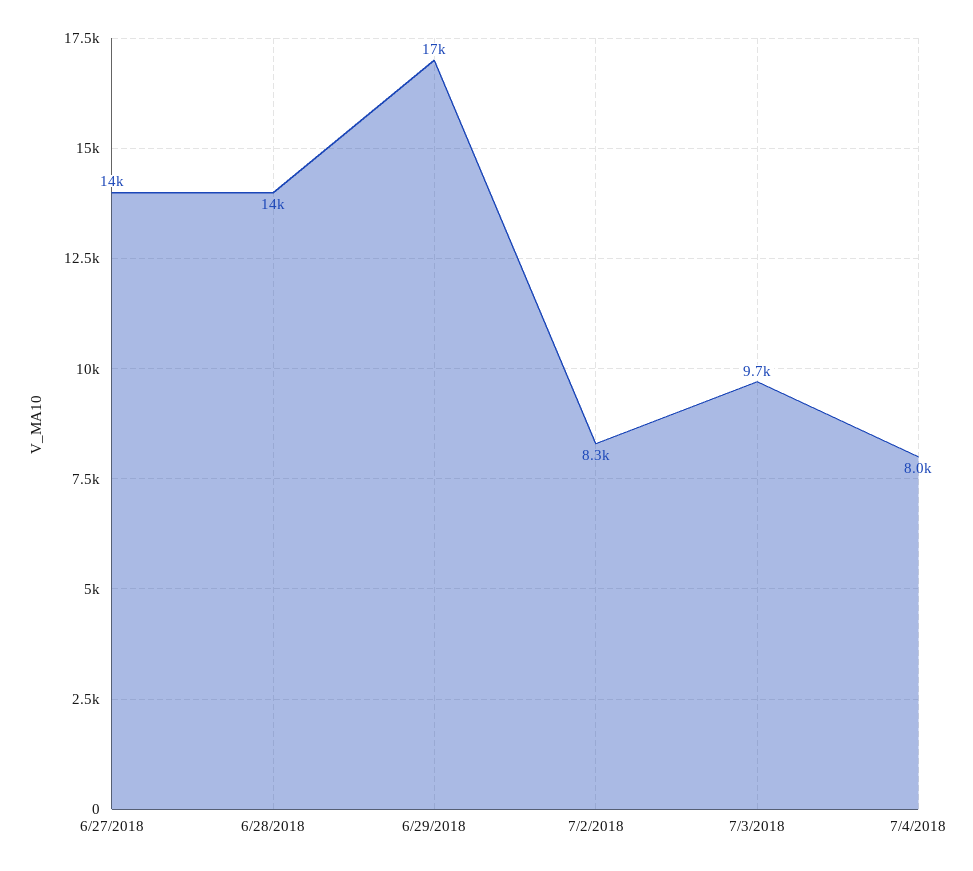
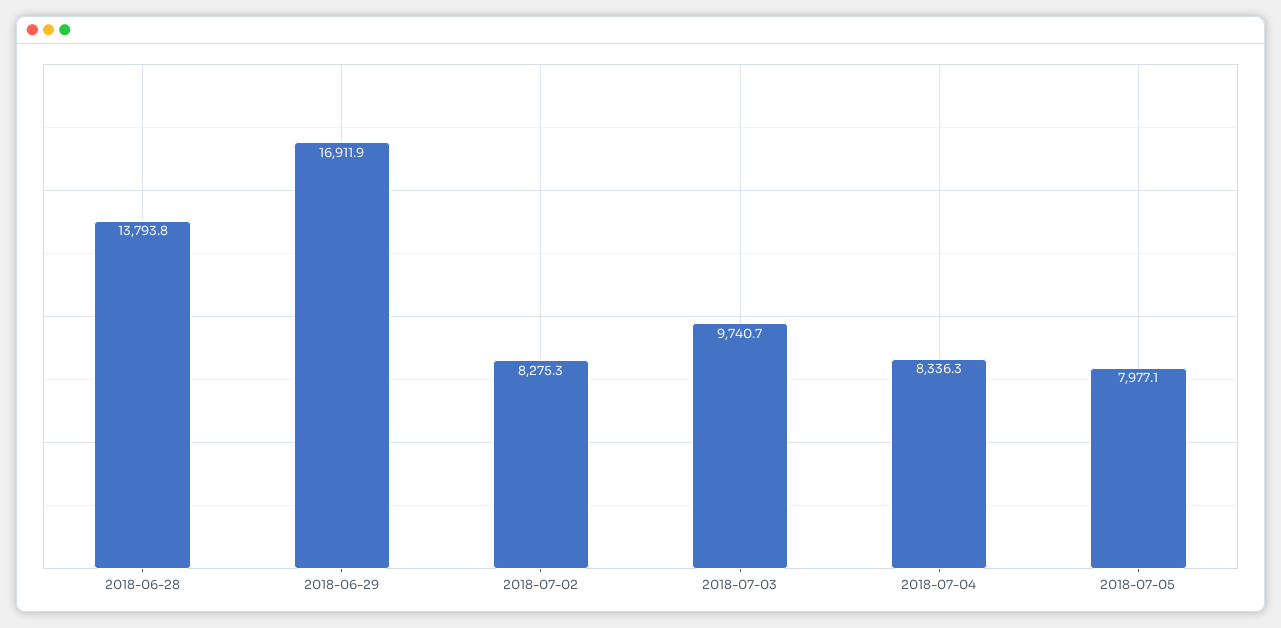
6/27/2018: 14000 -> none
7/4/2018: 8000 -> 8336.3
2018-07-05: none -> 7977.1

